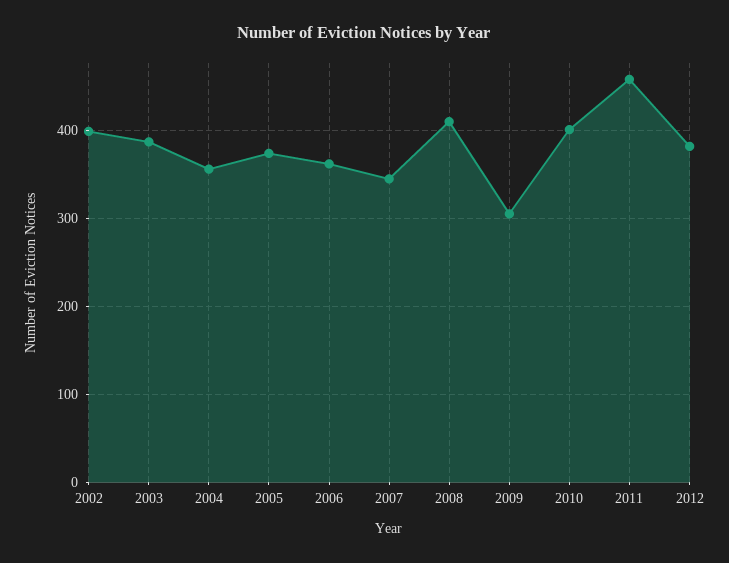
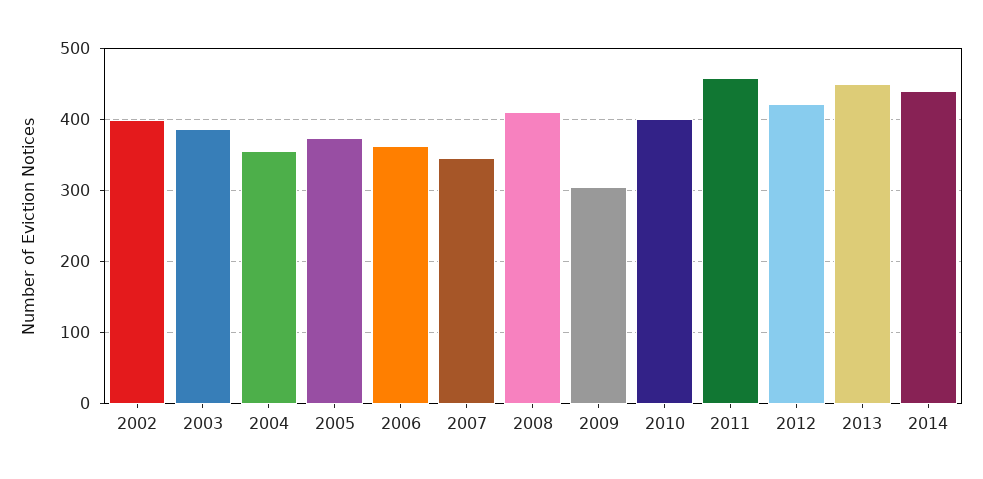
2012: 380 -> 420
2013: none -> 450
2014: none -> 440

